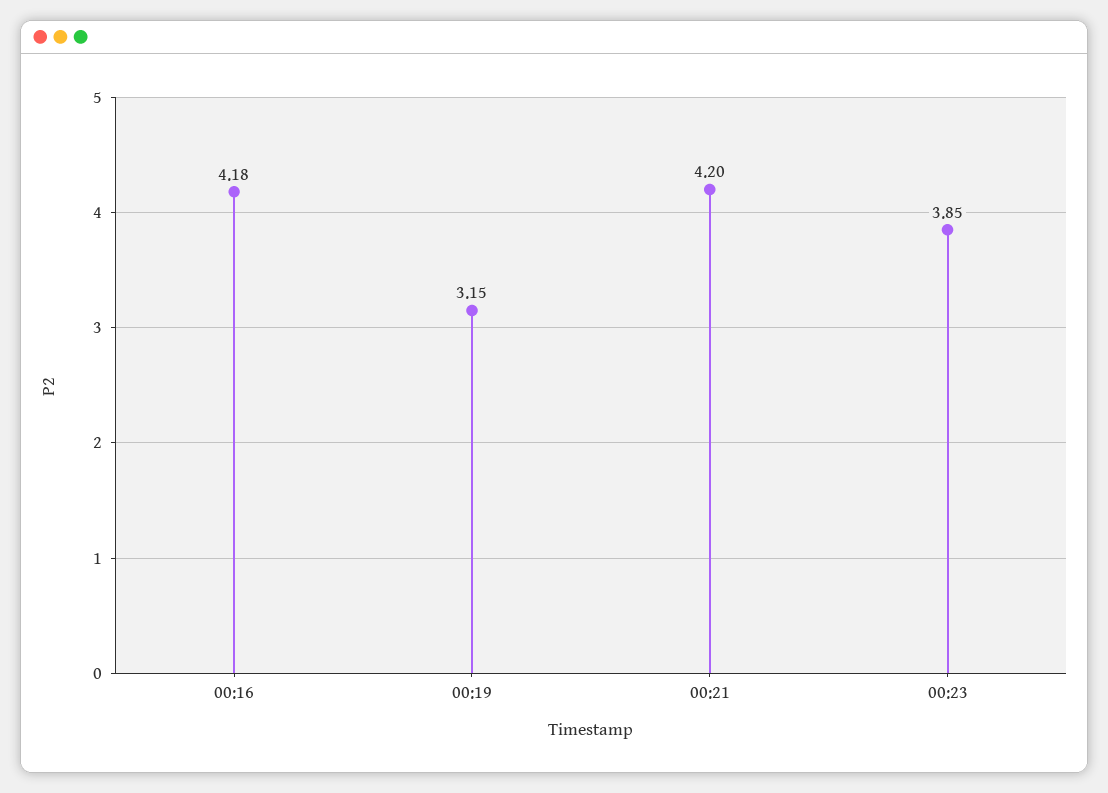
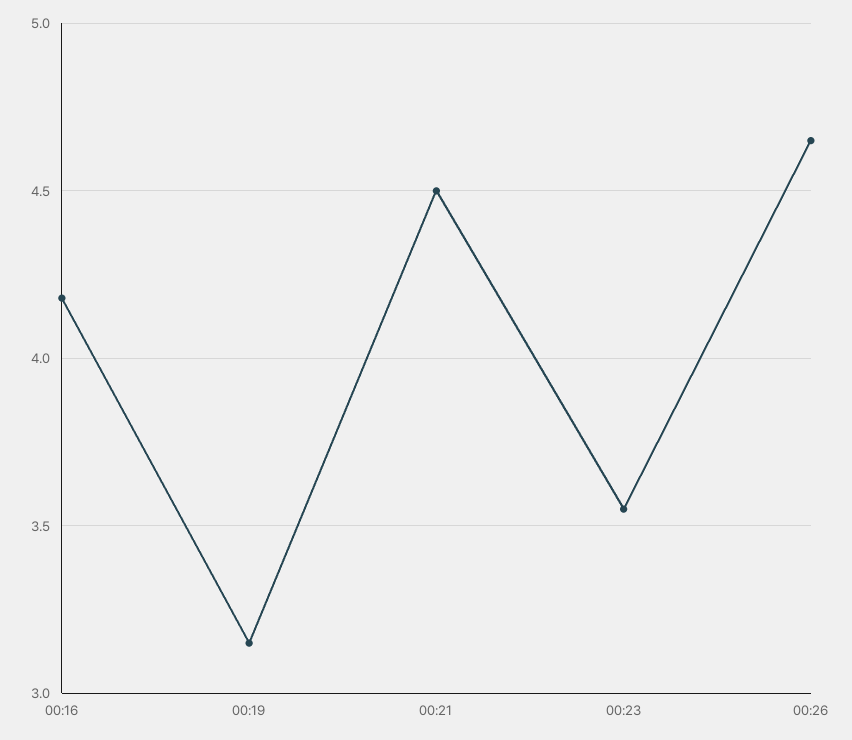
00:21: 4.2 -> 4.5
00:23: 3.85 -> 3.55
00:26: none -> 4.65

